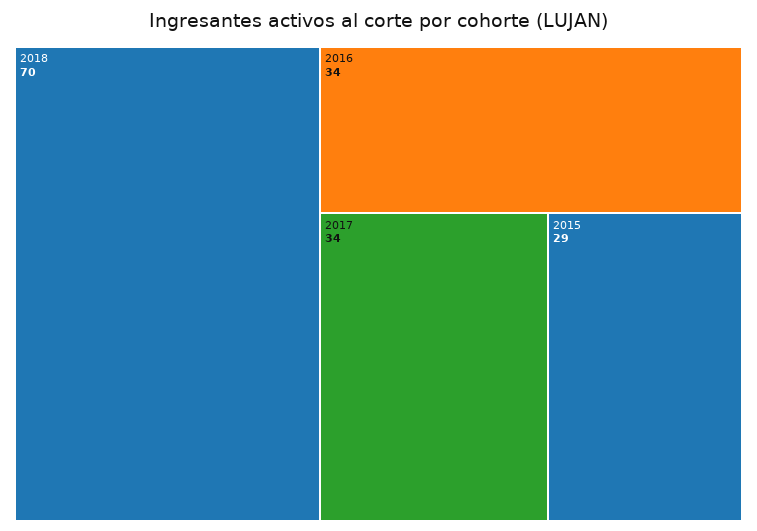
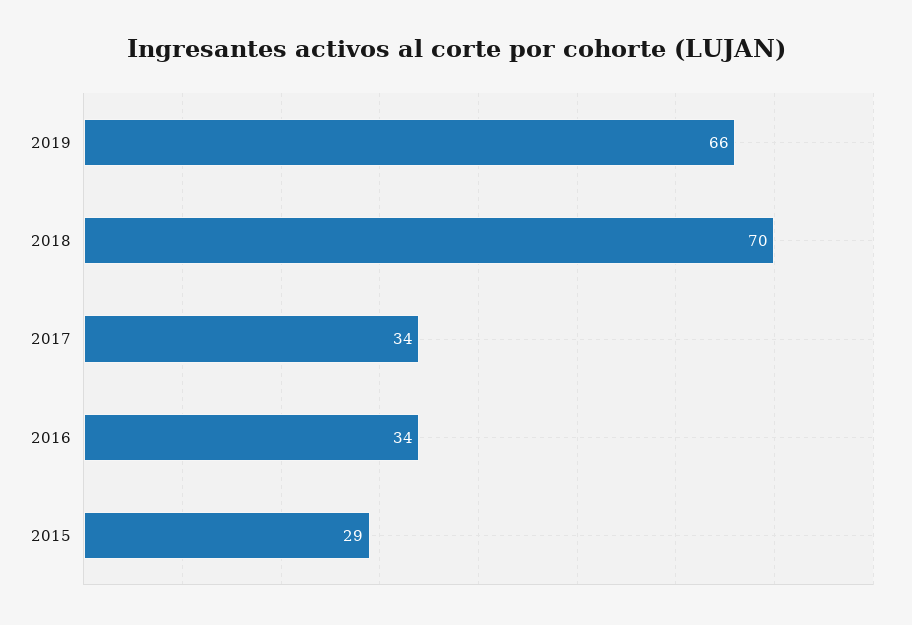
2019: none -> 66

